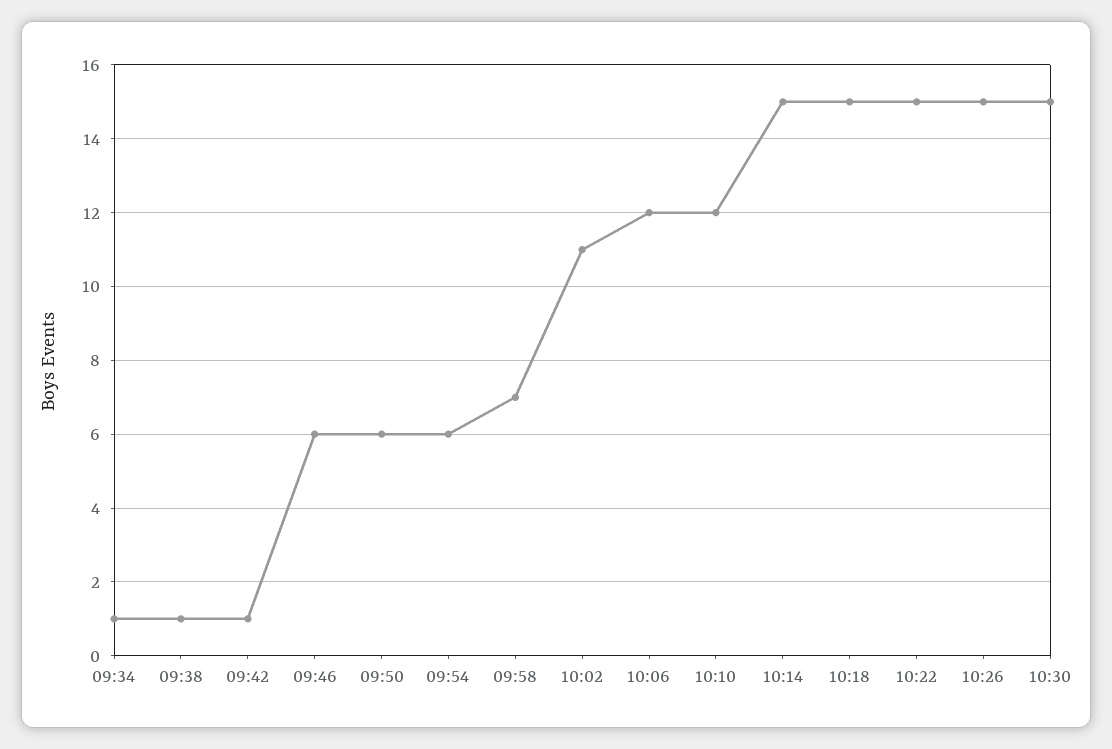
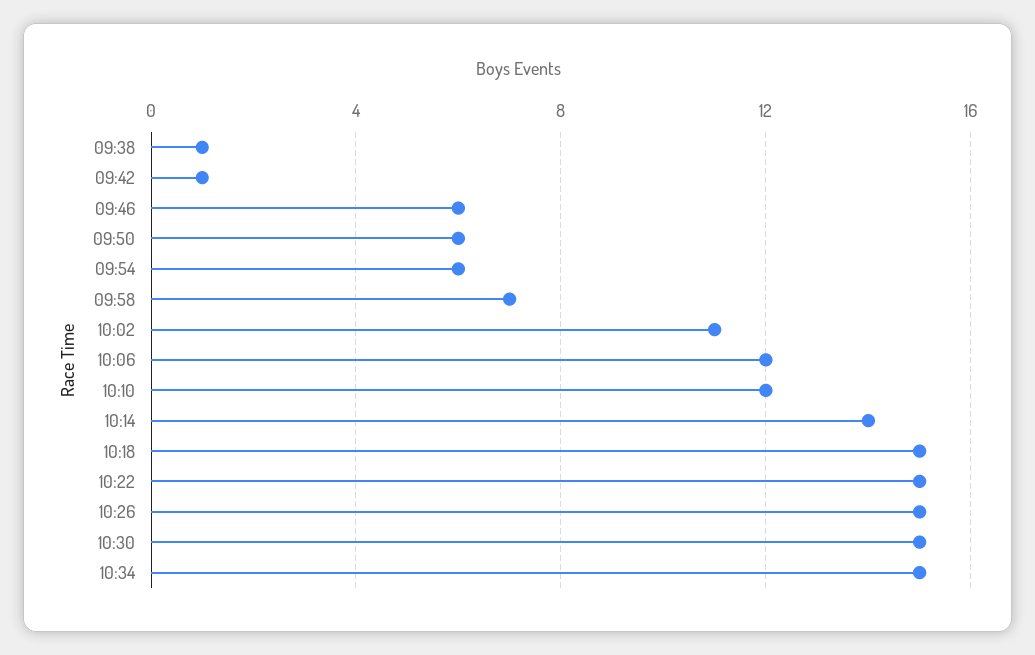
09:34: 1 -> none
10:14: 15 -> 14
10:34: none -> 15

